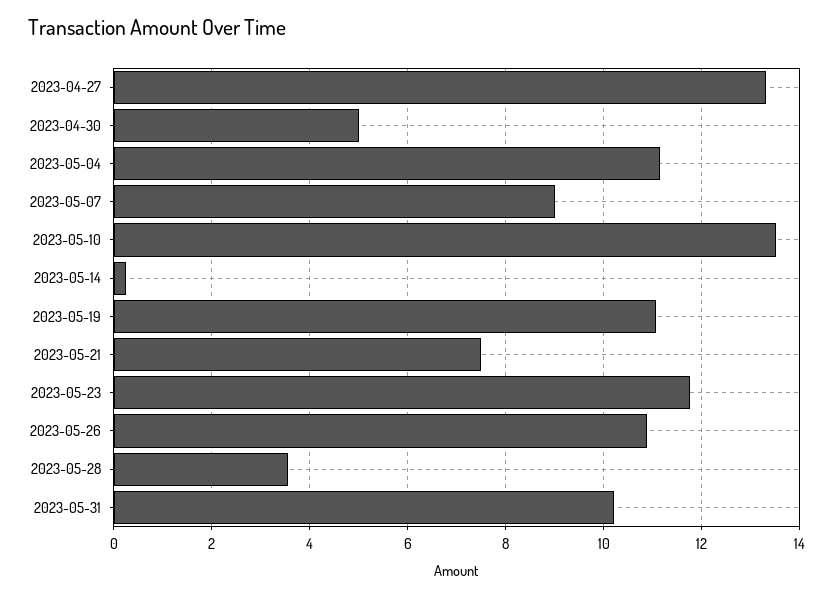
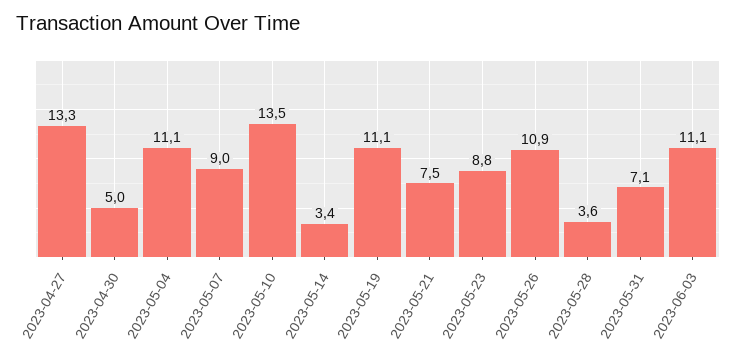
2023-05-14: 0.2 -> 3.4
2023-05-23: 11.8 -> 8.8
2023-05-31: 10.2 -> 7.1
2023-06-03: none -> 11.1

